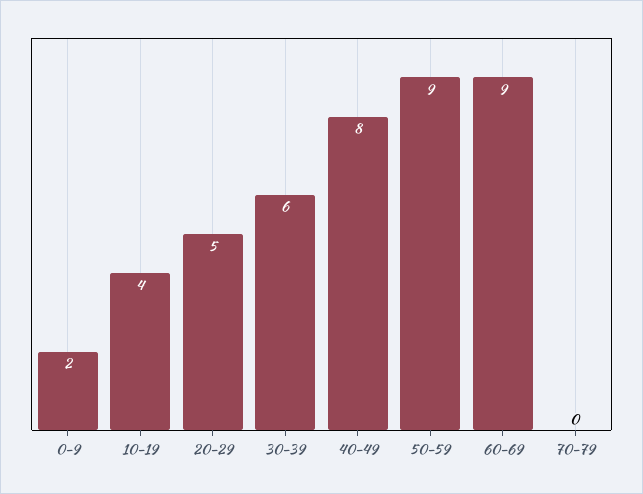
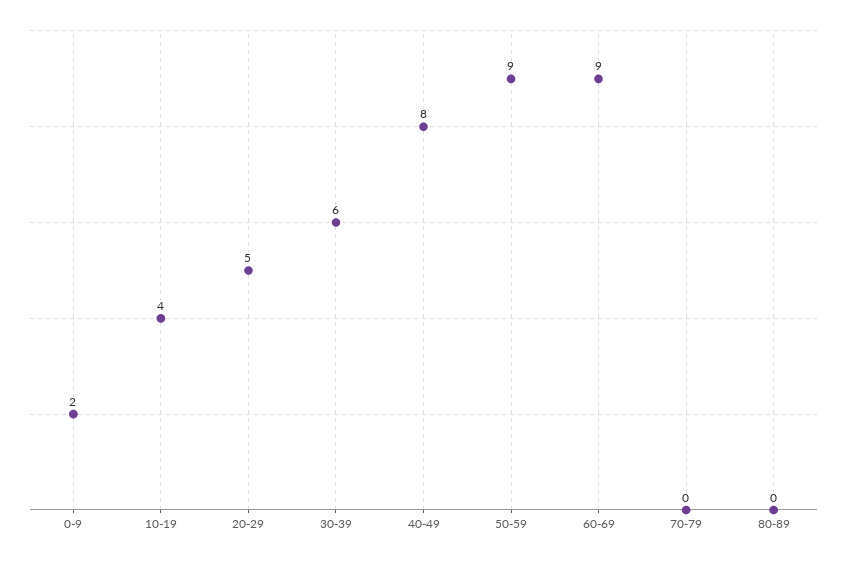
80-89: none -> 0

